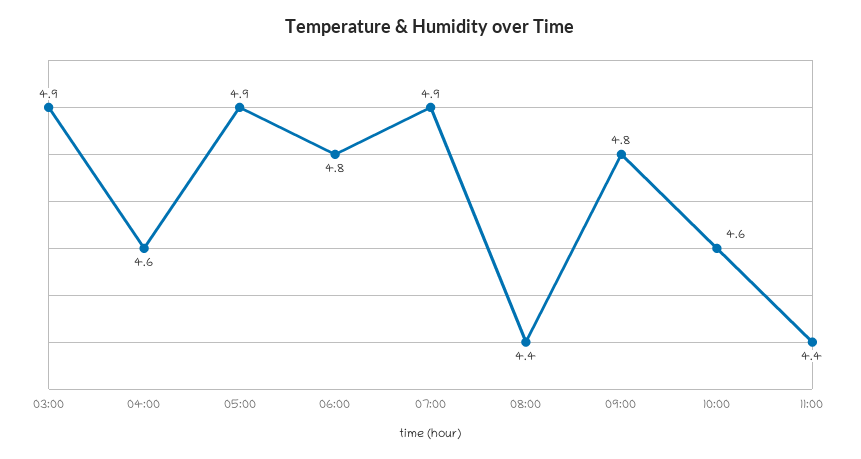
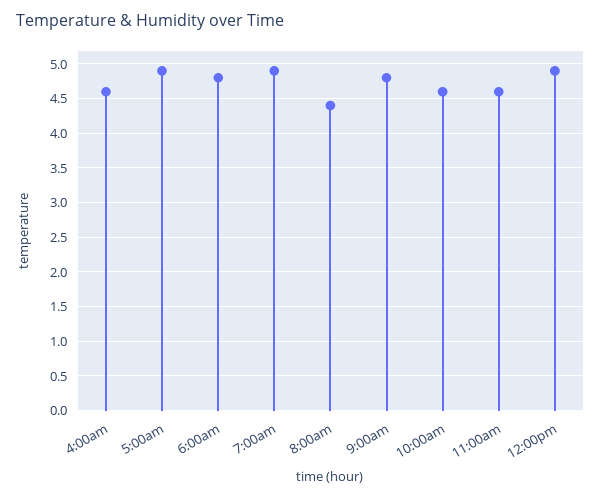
03:00: 4.9 -> none
11:00: 4.4 -> 4.6
12:00pm: none -> 4.9

